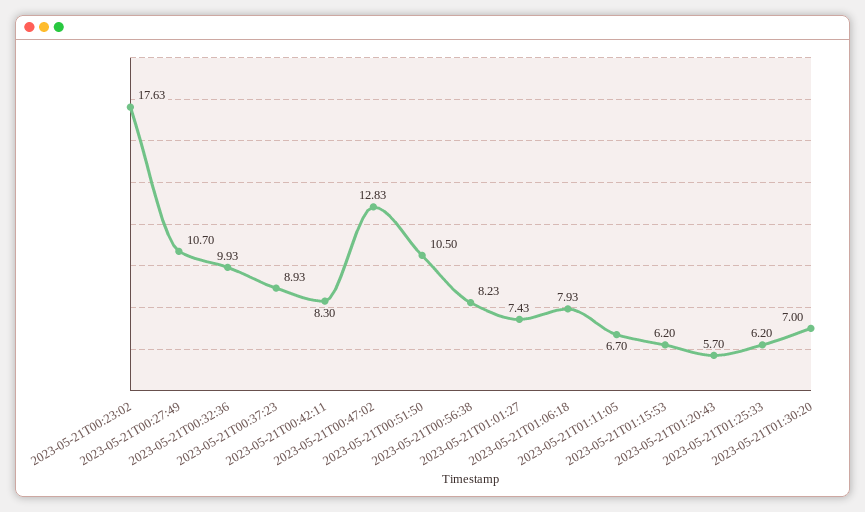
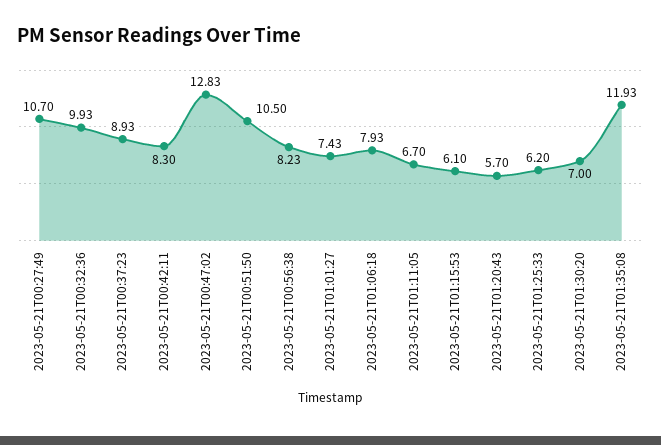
2023-05-21T00:23:02: 17.63 -> none
2023-05-21T01:15:53: 6.2 -> 6.1
2023-05-21T01:35:08: none -> 11.93

